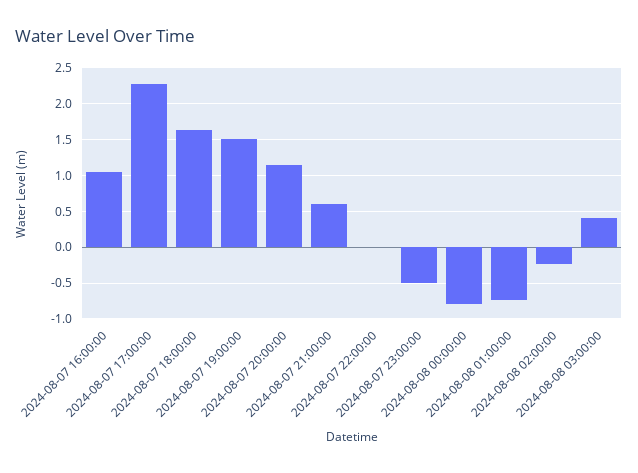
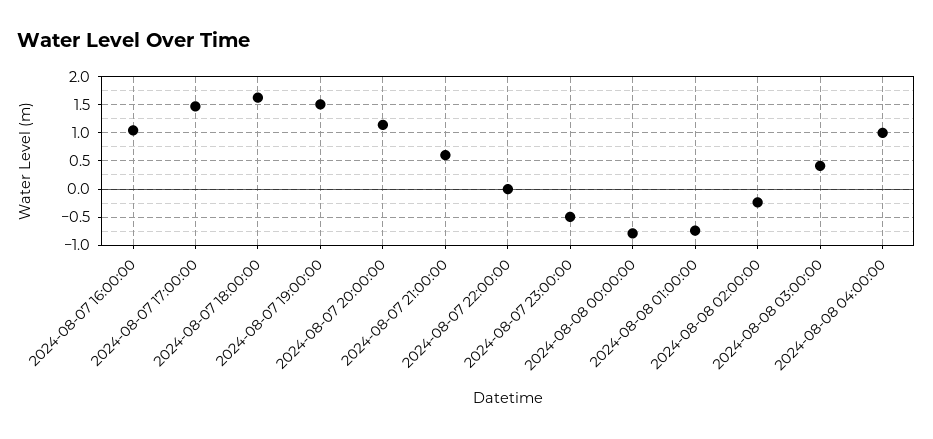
2024-08-07 17:00:00: 2.3 -> 1.5
2024-08-08 04:00:00: none -> 1

